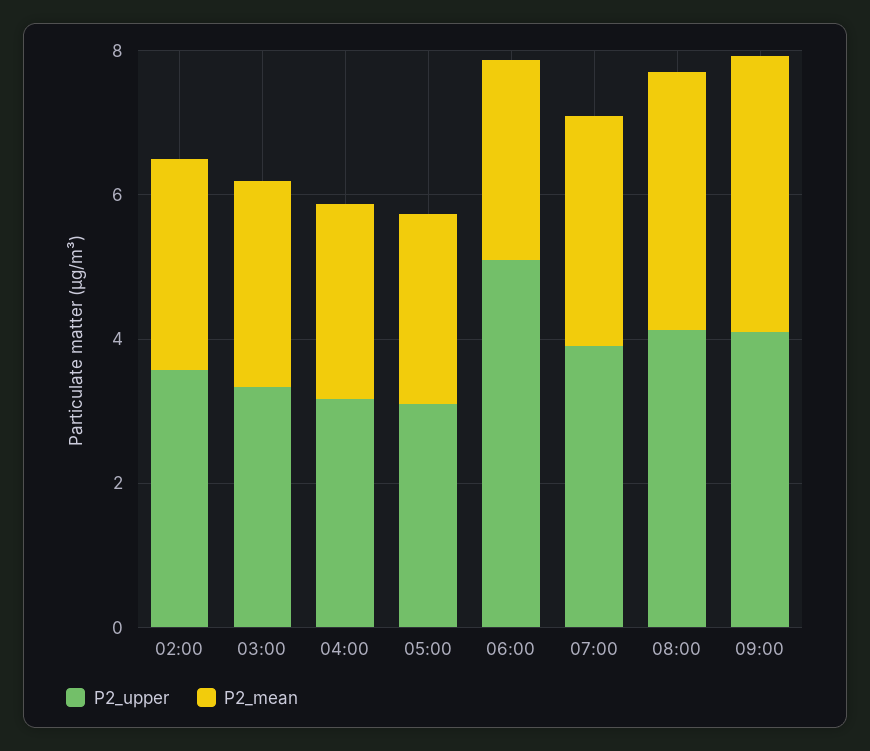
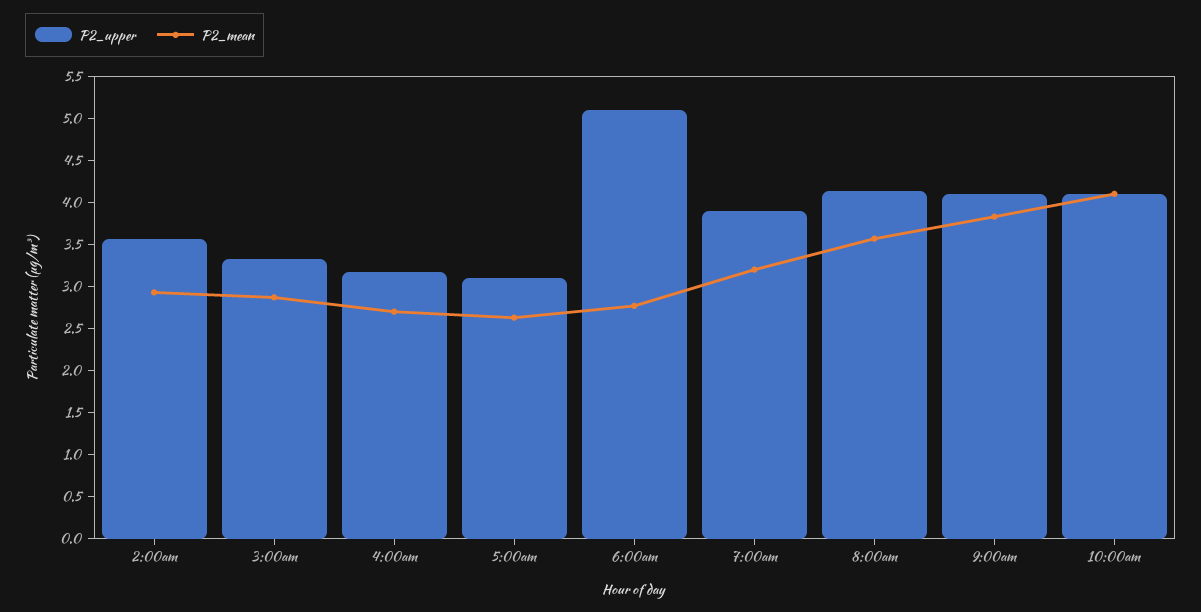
P2_upper, 10:00am: none -> 4.1
P2_mean, 10:00am: none -> 4.1

